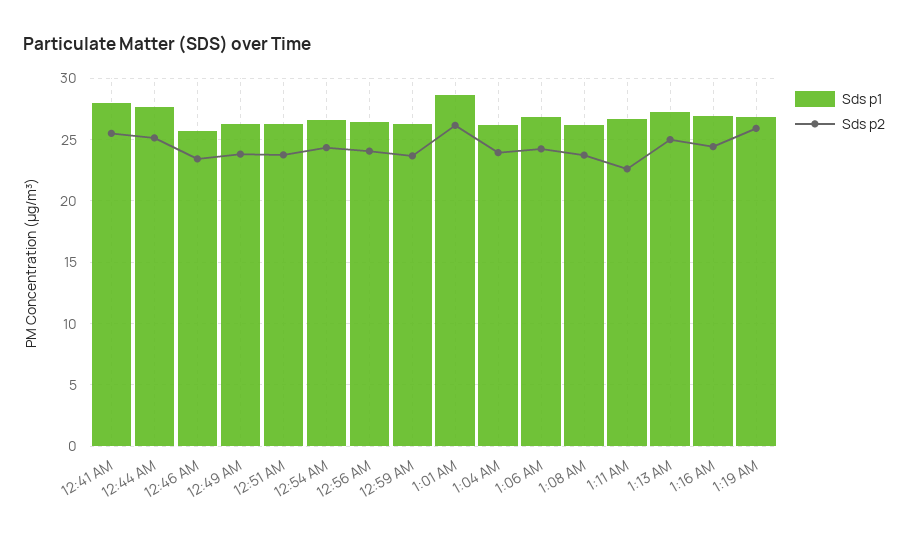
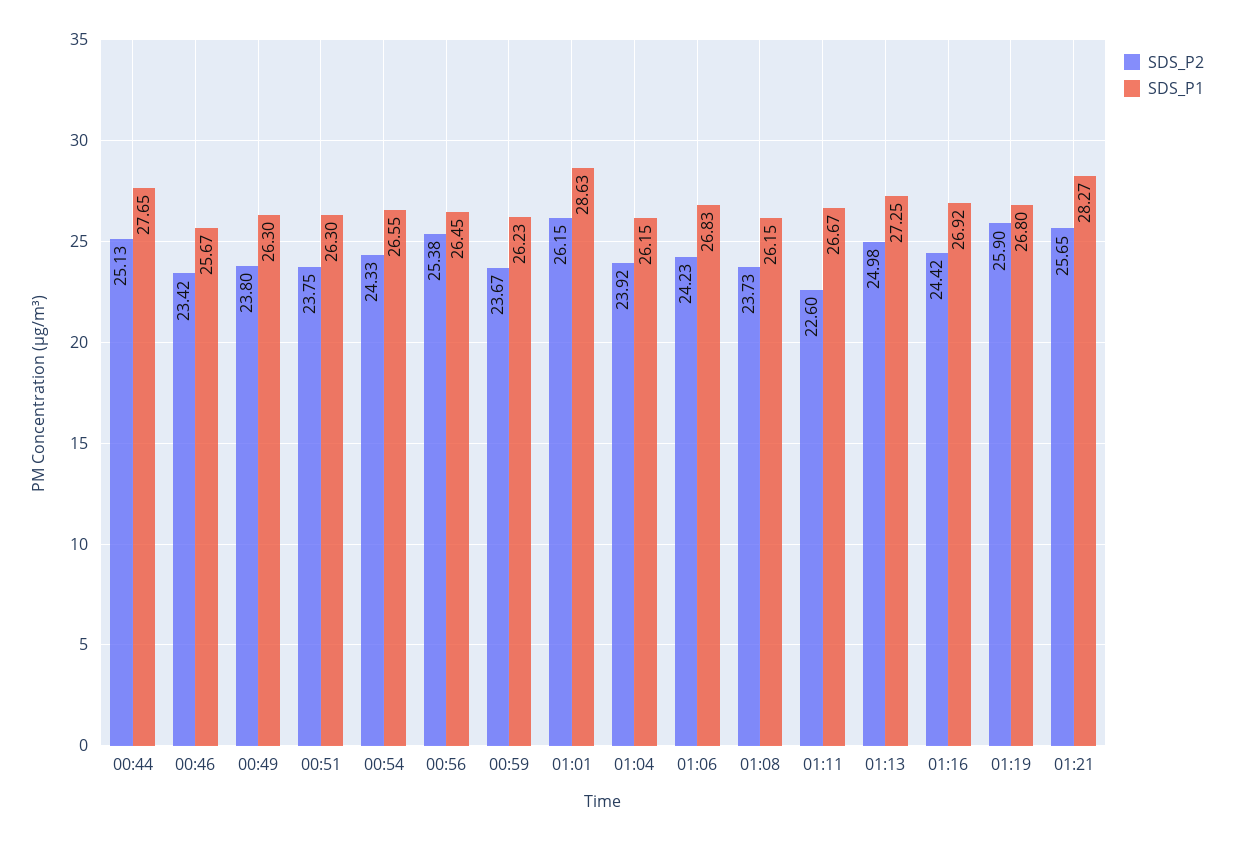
Sds p1, 12:41 AM: 28 -> none
Sds p2, 12:41 AM: 25.5 -> none
Sds p2, 12:56 AM: 24 -> 25.38
Sds p2, 01:21: none -> 25.65
Sds p1, 01:21: none -> 28.27

